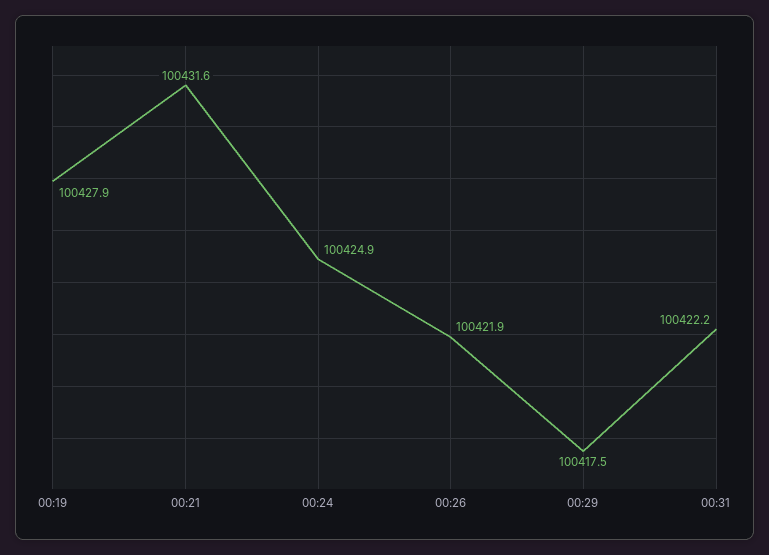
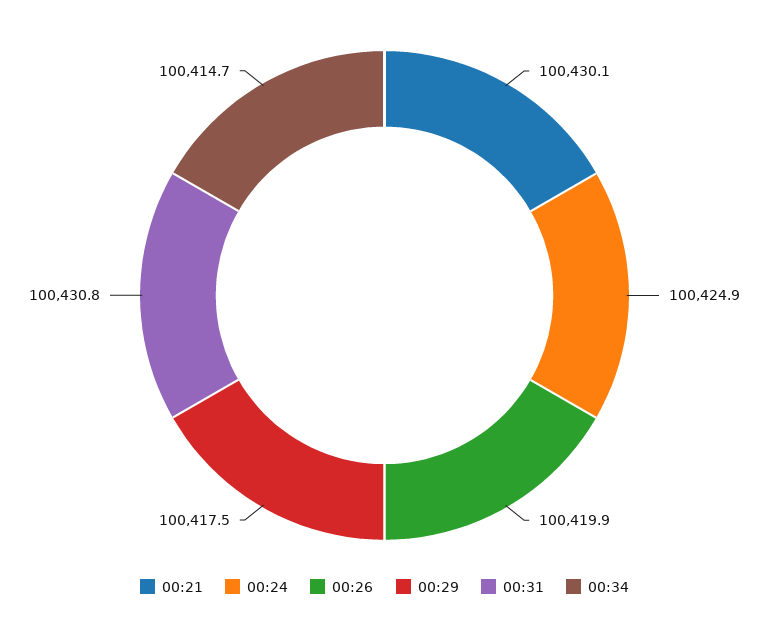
00:19: 100427.9 -> none
00:21: 100431.6 -> 100430.1
00:26: 100421.9 -> 100419.9
00:31: 100422.2 -> 100430.8
00:34: none -> 100414.7

